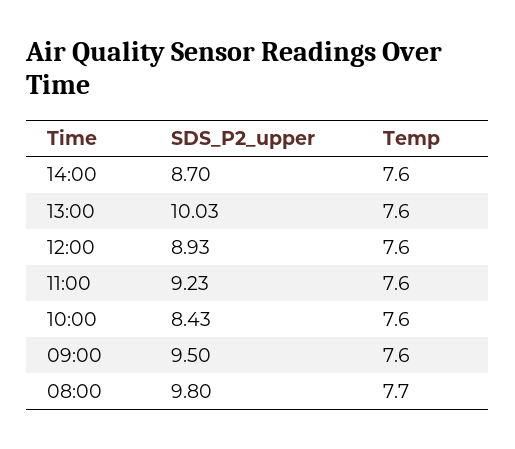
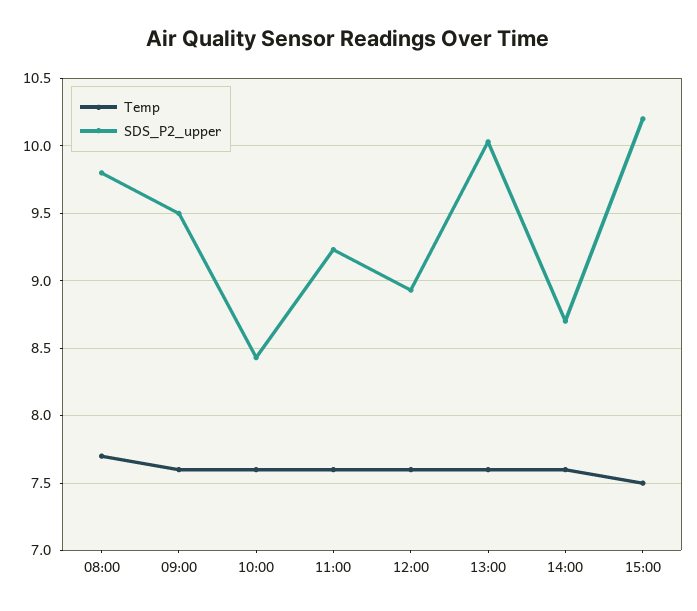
Temp, 15:00: none -> 7.5
SDS_P2_upper, 15:00: none -> 10.2

